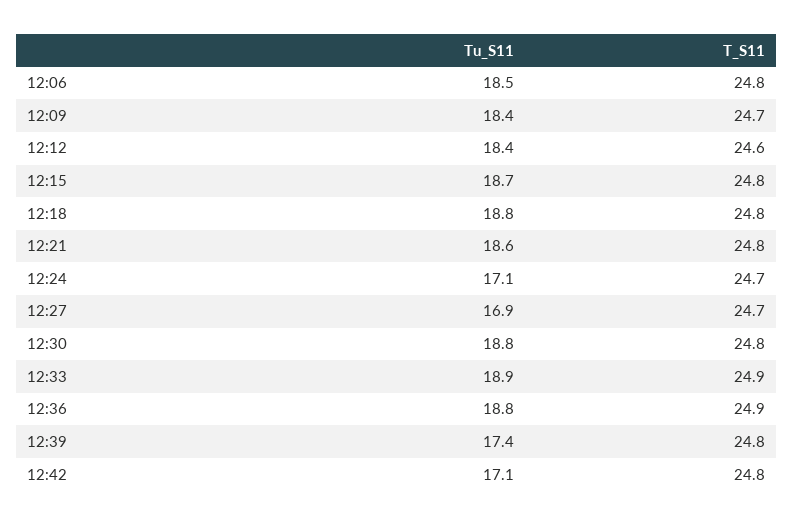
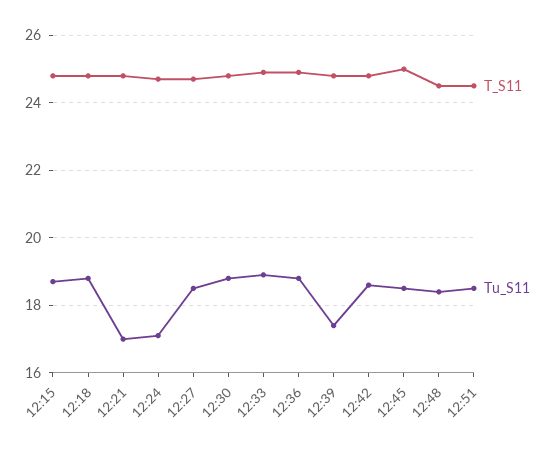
Tu_S11, 12:06: 18.5 -> none
T_S11, 12:06: 24.8 -> none
Tu_S11, 12:09: 18.4 -> none
T_S11, 12:09: 24.7 -> none
Tu_S11, 12:12: 18.4 -> none
T_S11, 12:12: 24.6 -> none
Tu_S11, 12:21: 18.6 -> 17
Tu_S11, 12:27: 16.9 -> 18.5
Tu_S11, 12:42: 17.1 -> 18.5
T_S11, 12:45: none -> 25
Tu_S11, 12:45: none -> 18.5
T_S11, 12:48: none -> 24.5
Tu_S11, 12:48: none -> 18.5
T_S11, 12:51: none -> 24.5
Tu_S11, 12:51: none -> 18.5

